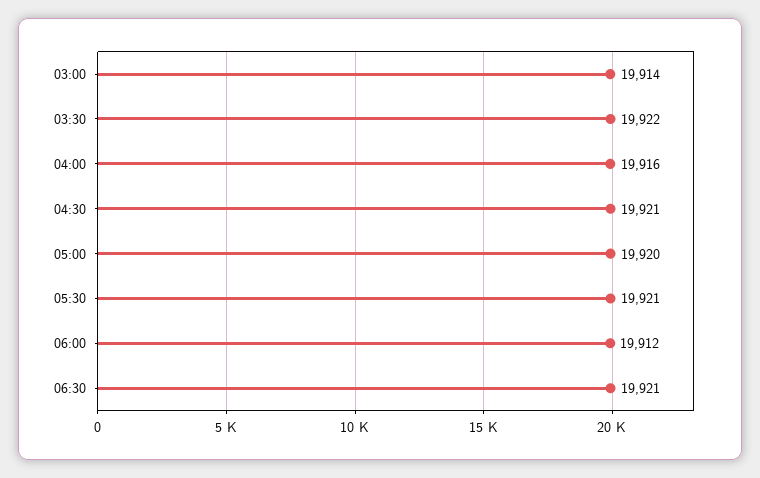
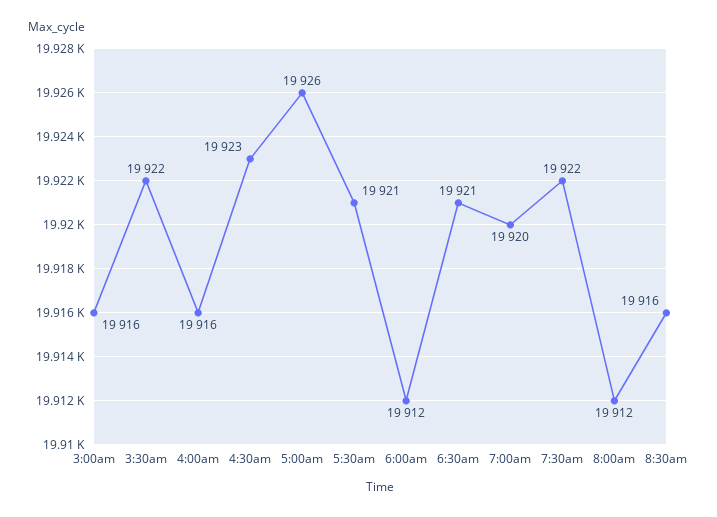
03:00: 19914 -> 19916
04:30: 19921 -> 19923
05:00: 19920 -> 19926
7:00am: none -> 19920
7:30am: none -> 19922
8:00am: none -> 19912
8:30am: none -> 19916

